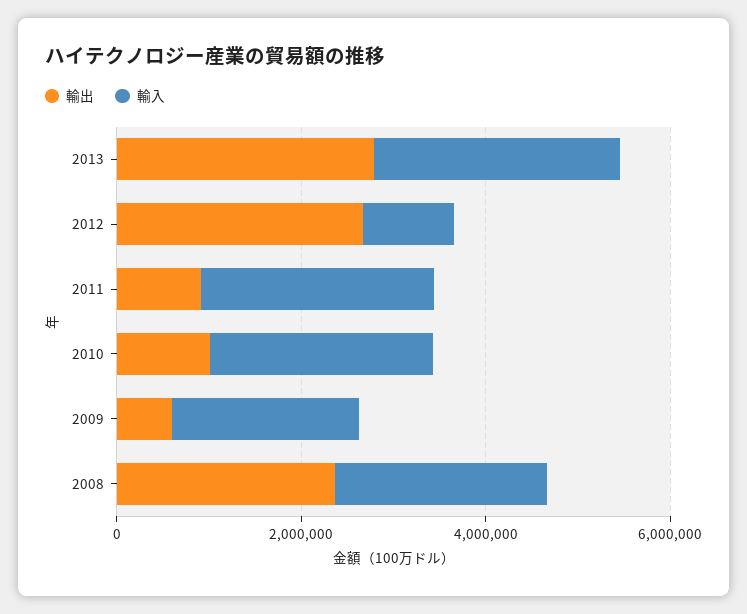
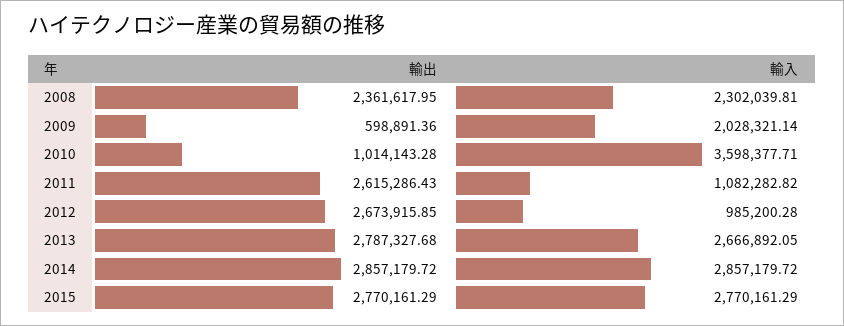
輸出, 2011: 1000000 -> 2615286.43
輸入, 2011: 2500000 -> 1082282.82
輸入, 2010: 2500000 -> 3598377.71
輸出, 2014: none -> 2857179.72
輸入, 2014: none -> 2857179.72
輸出, 2015: none -> 2770161.29
輸入, 2015: none -> 2770161.29

